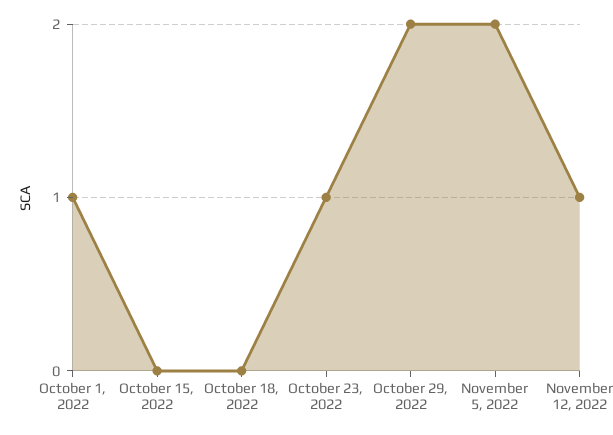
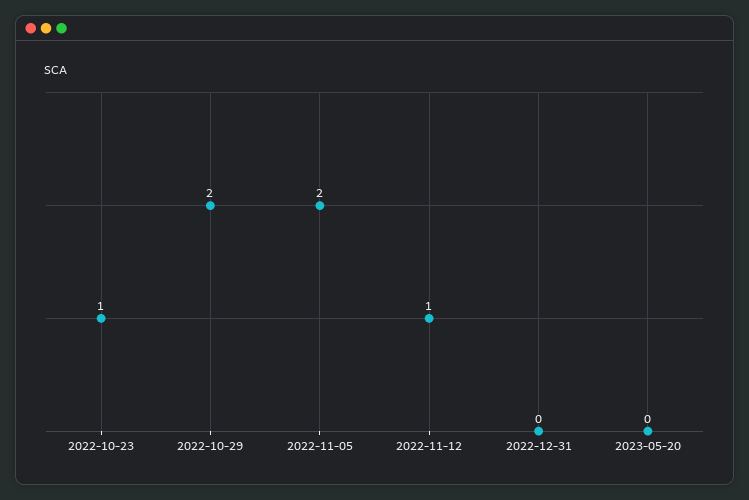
October 1, 2022: 1 -> none
October 15, 2022: 0 -> none
October 18, 2022: 0 -> none
2022-12-31: none -> 0
2023-05-20: none -> 0

